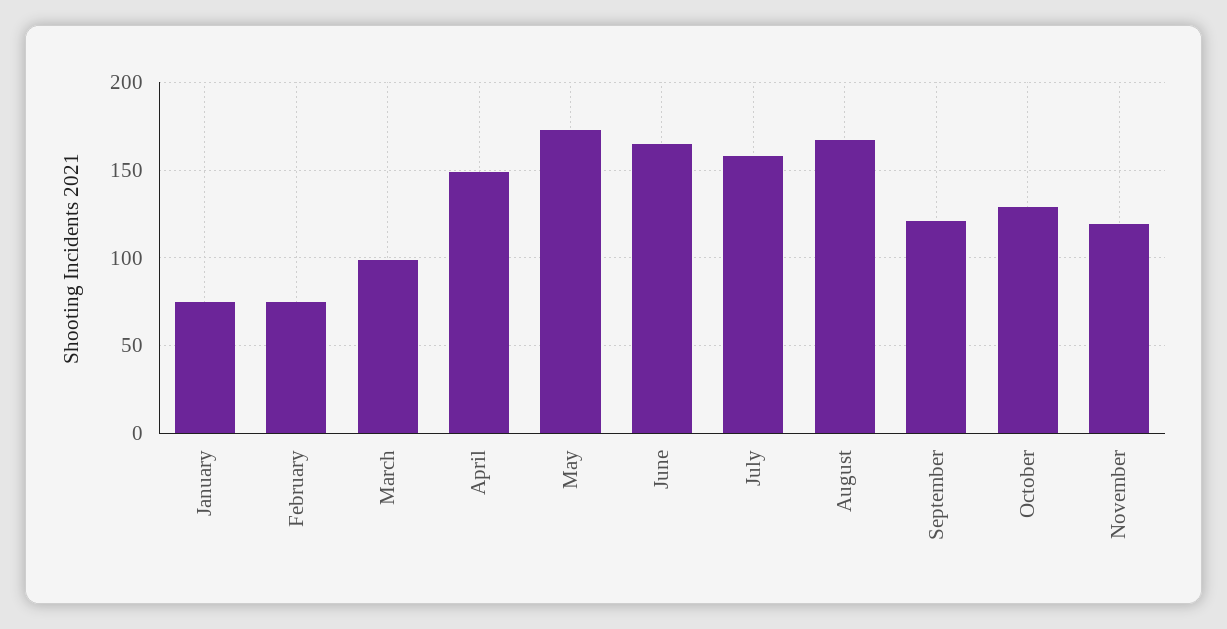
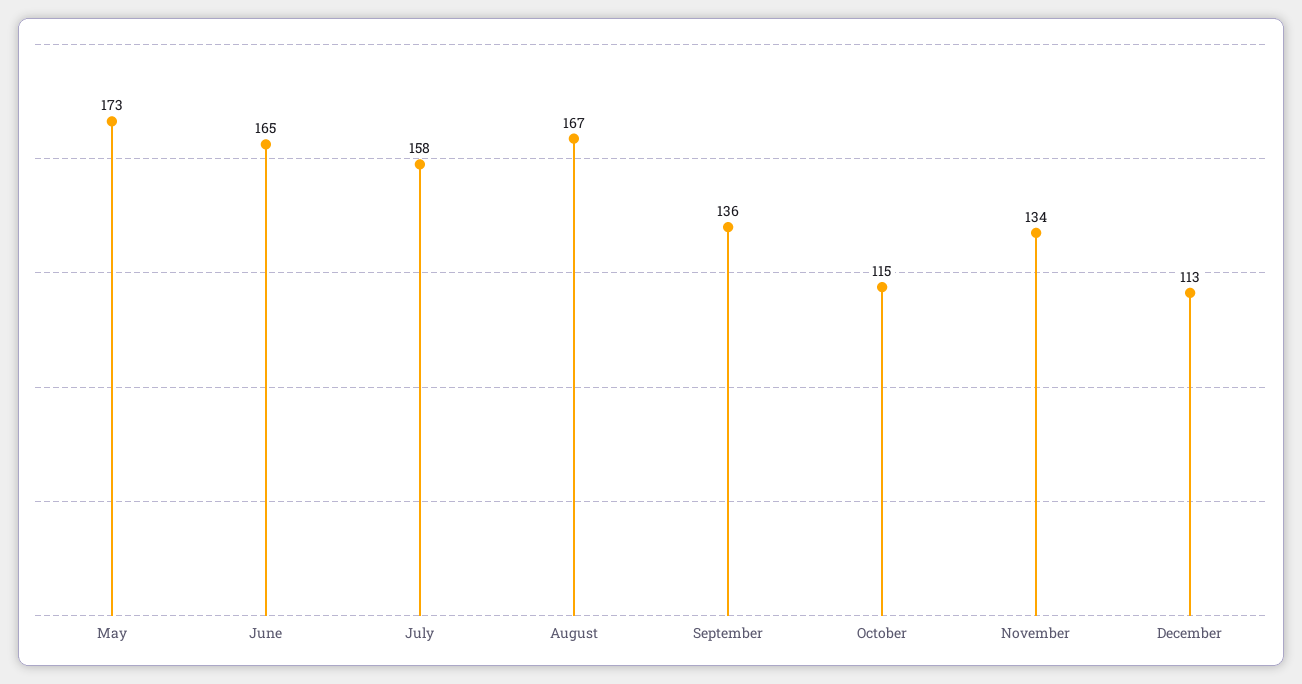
January: 75 -> none
February: 75 -> none
March: 100 -> none
April: 150 -> none
September: 120 -> 136
October: 130 -> 115
November: 120 -> 134
December: none -> 113

